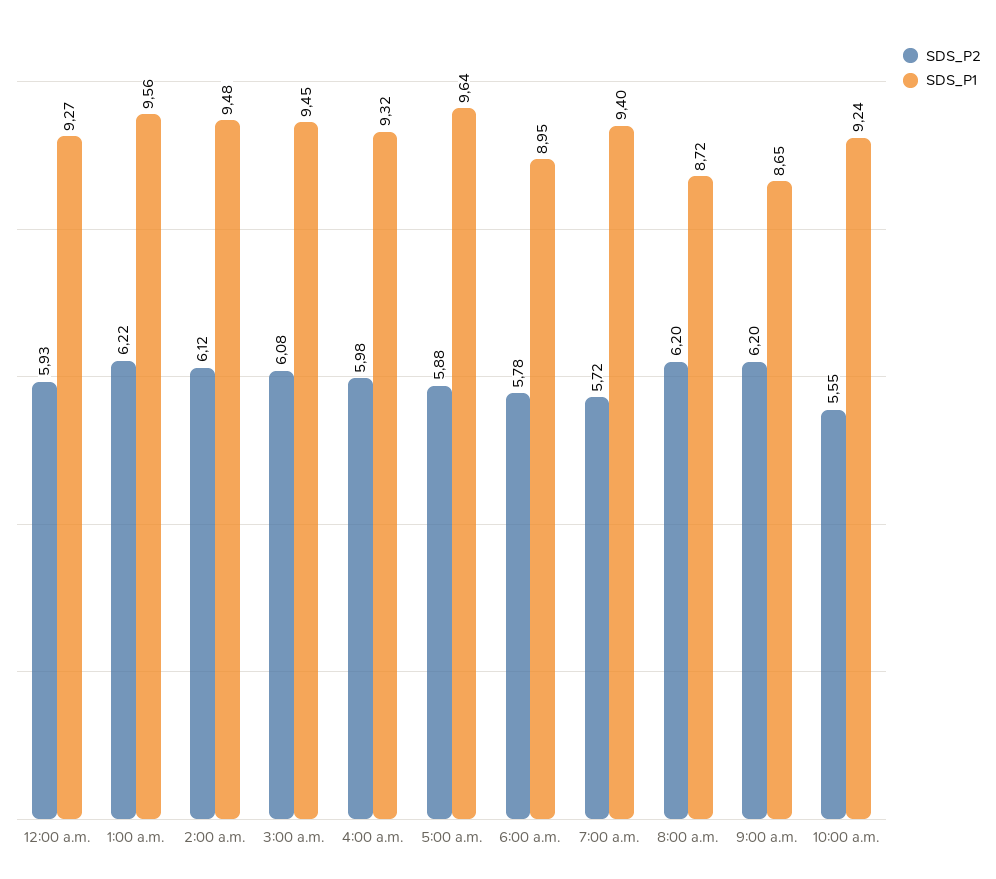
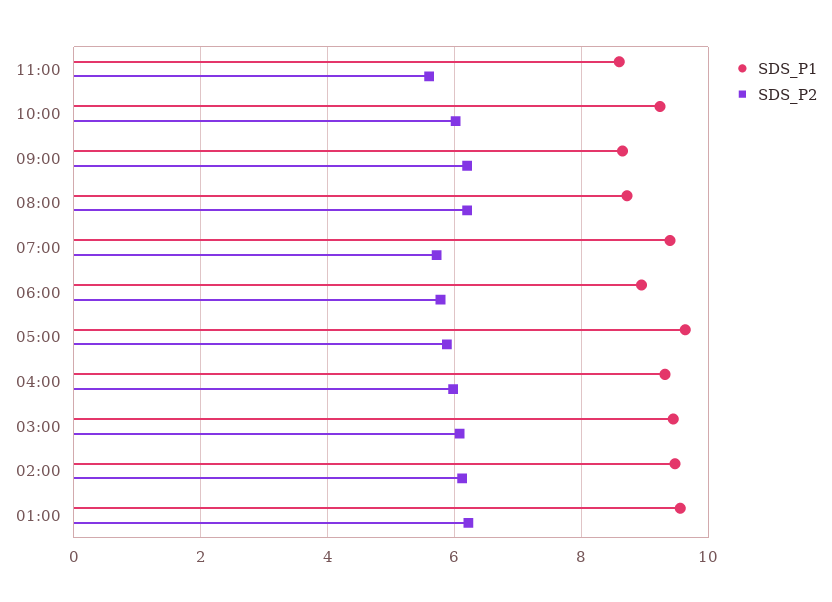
SDS_P2, 12:00 a.m.: 5.93 -> none
SDS_P1, 12:00 a.m.: 9.27 -> none
SDS_P2, 10:00 a.m.: 5.55 -> 6
SDS_P1, 11:00: none -> 8.6
SDS_P2, 11:00: none -> 5.6

